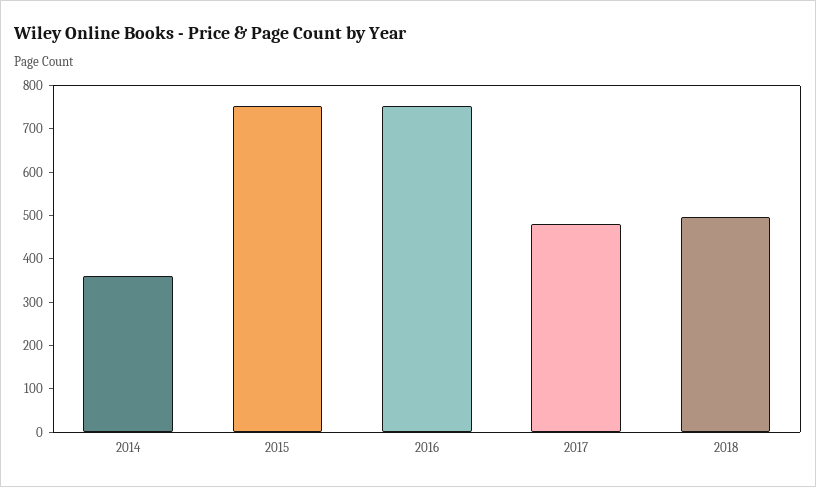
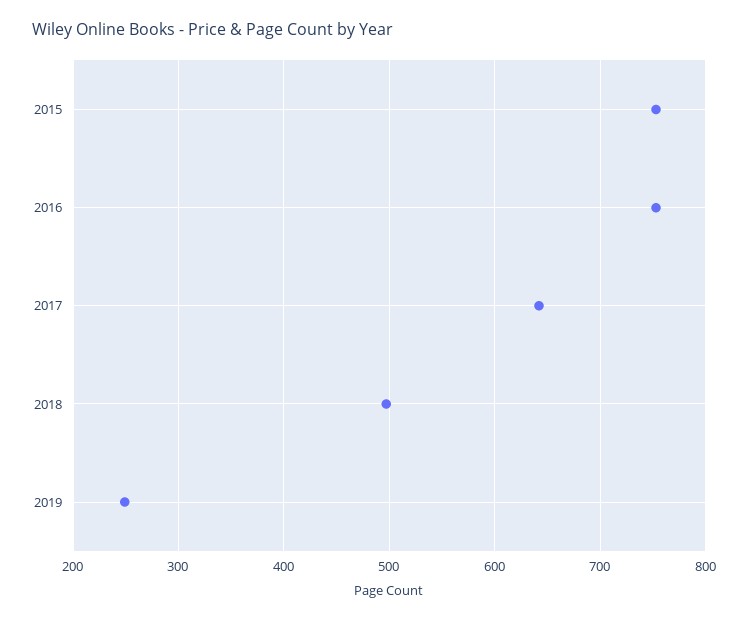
2014: 360 -> none
2017: 480 -> 640
2019: none -> 250

